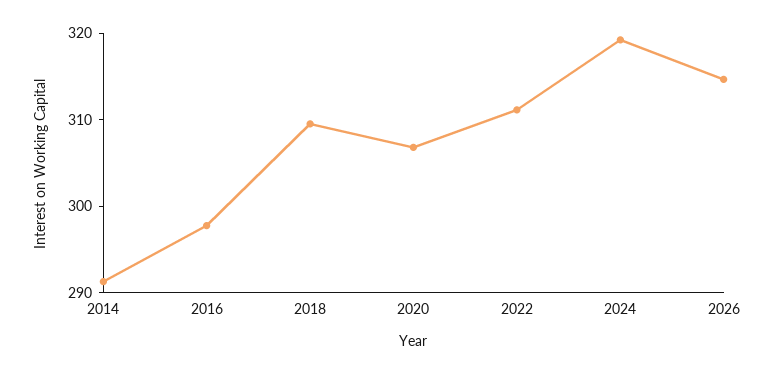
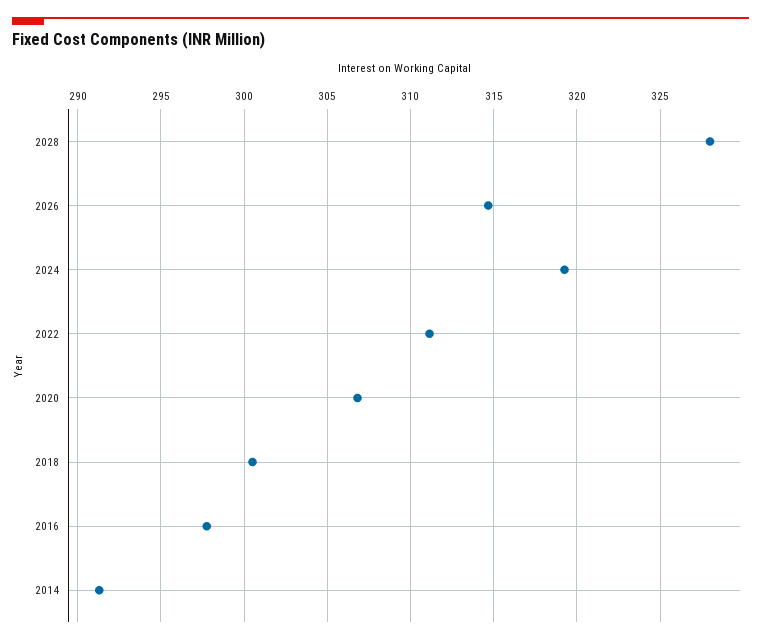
2018: 310 -> 300.5
2028: none -> 328

